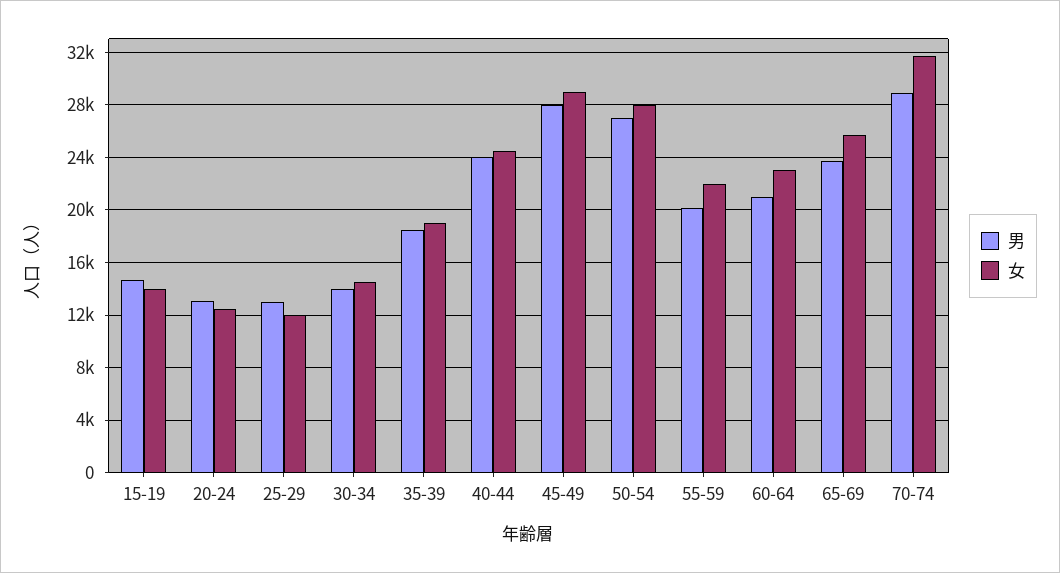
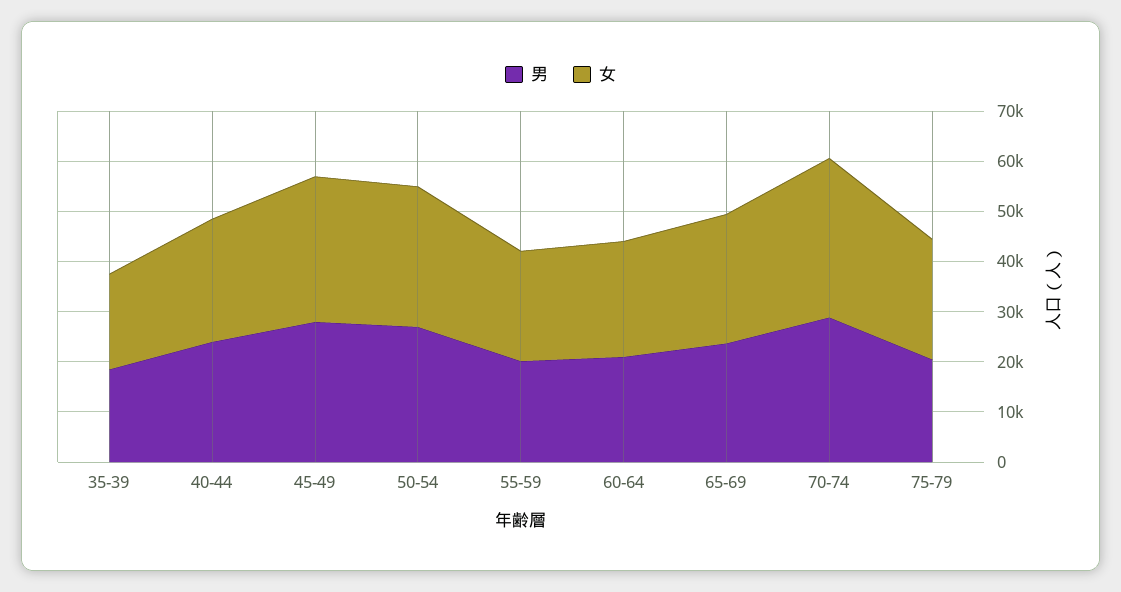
男, 15-19: 14500 -> none
女, 15-19: 14000 -> none
男, 20-24: 13000 -> none
女, 20-24: 12500 -> none
男, 25-29: 13000 -> none
女, 25-29: 12000 -> none
男, 30-34: 14000 -> none
女, 30-34: 14500 -> none
男, 75-79: none -> 20000
女, 75-79: none -> 24000

